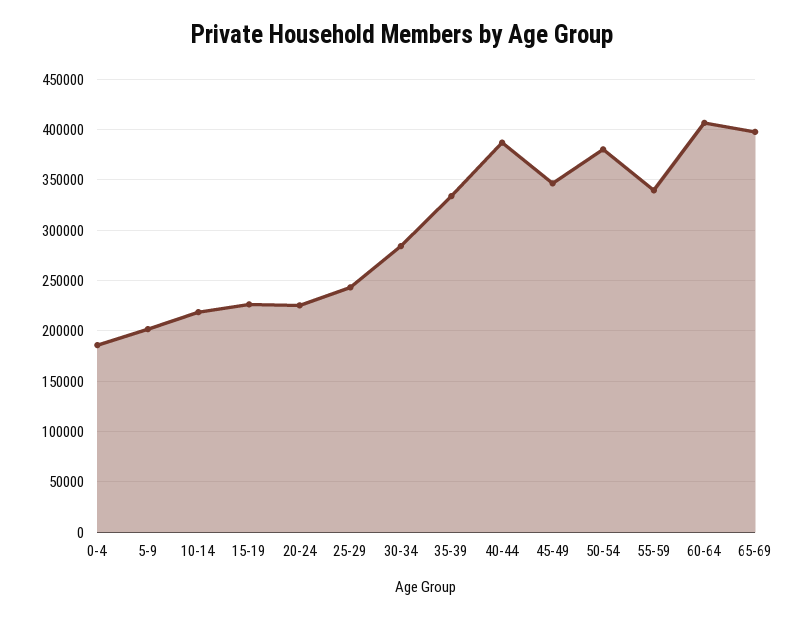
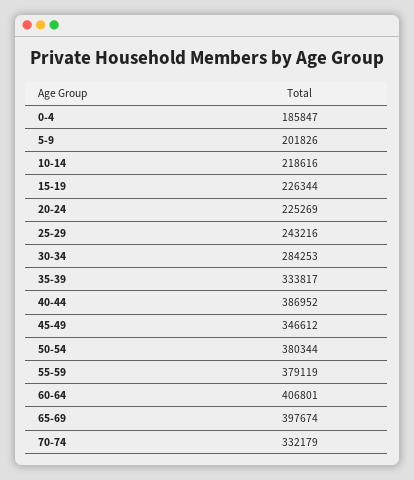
55-59: 340000 -> 379119
70-74: none -> 332179

